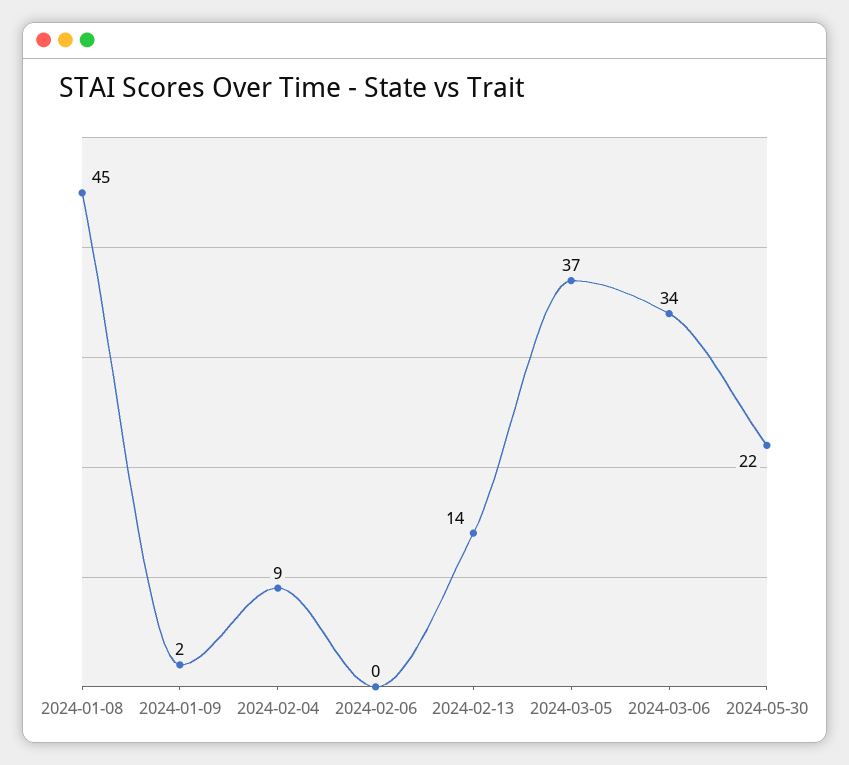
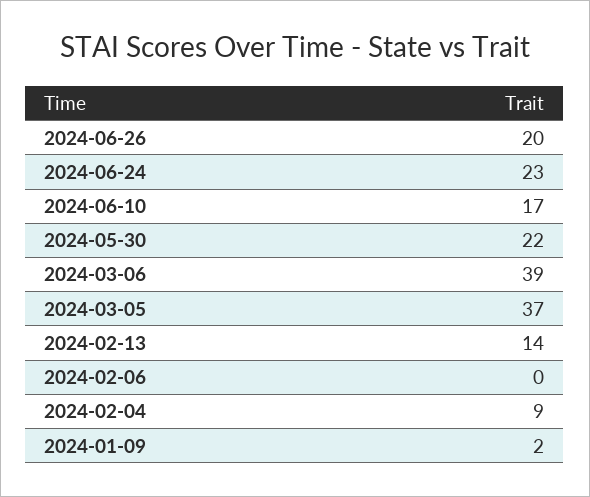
2024-01-08: 45 -> none
2024-03-06: 34 -> 39
2024-06-26: none -> 20
2024-06-24: none -> 23
2024-06-10: none -> 17

